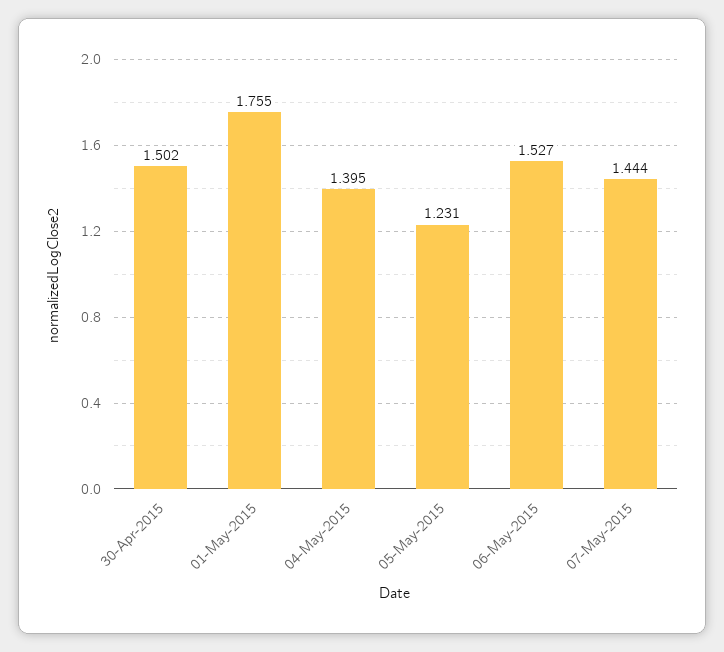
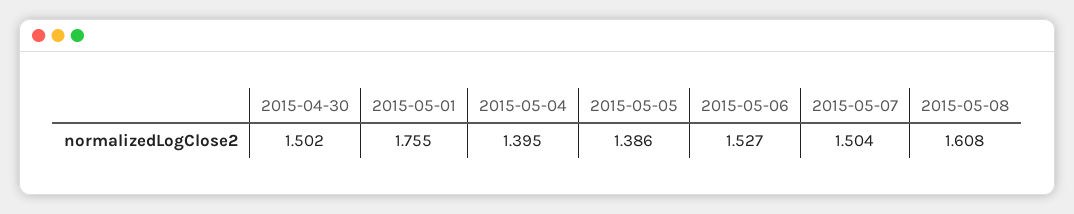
05-May-2015: 1.231 -> 1.386
07-May-2015: 1.444 -> 1.504
2015-05-08: none -> 1.608

